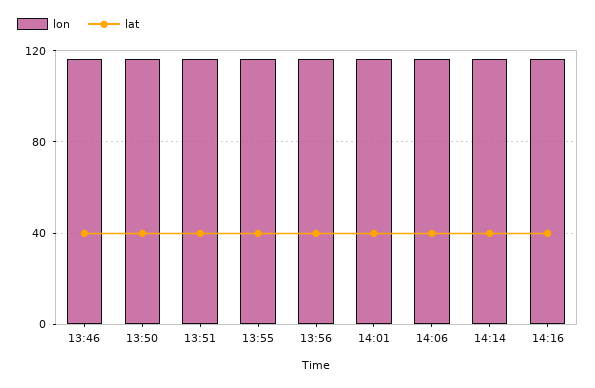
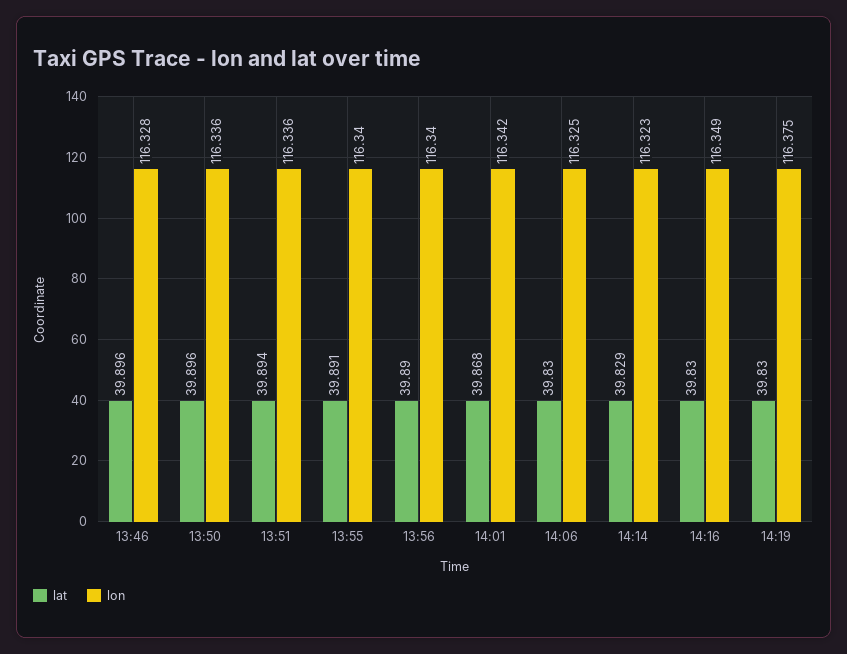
lat, 14:19: none -> 39.83
lon, 14:19: none -> 116.375

